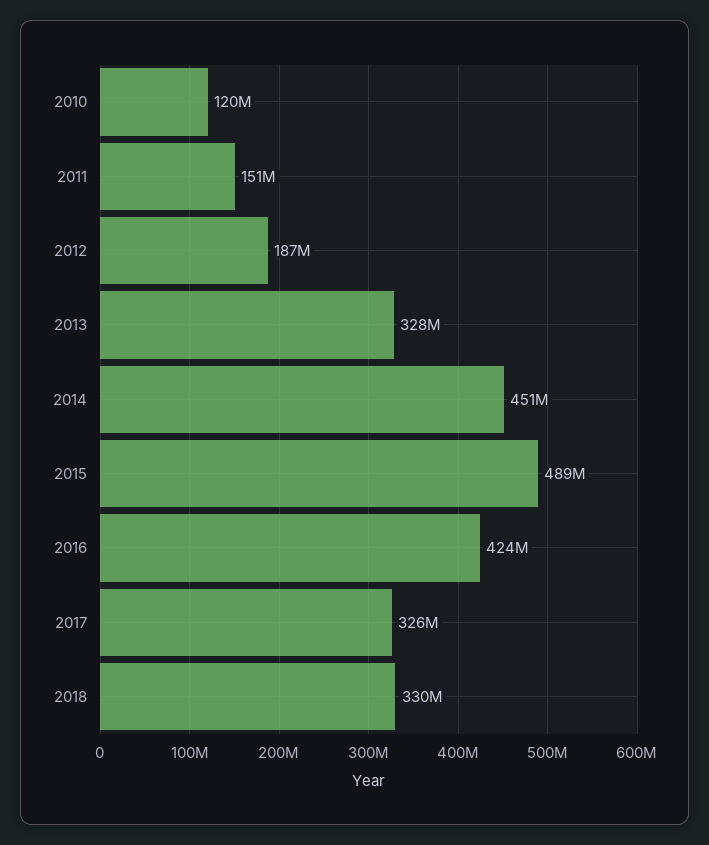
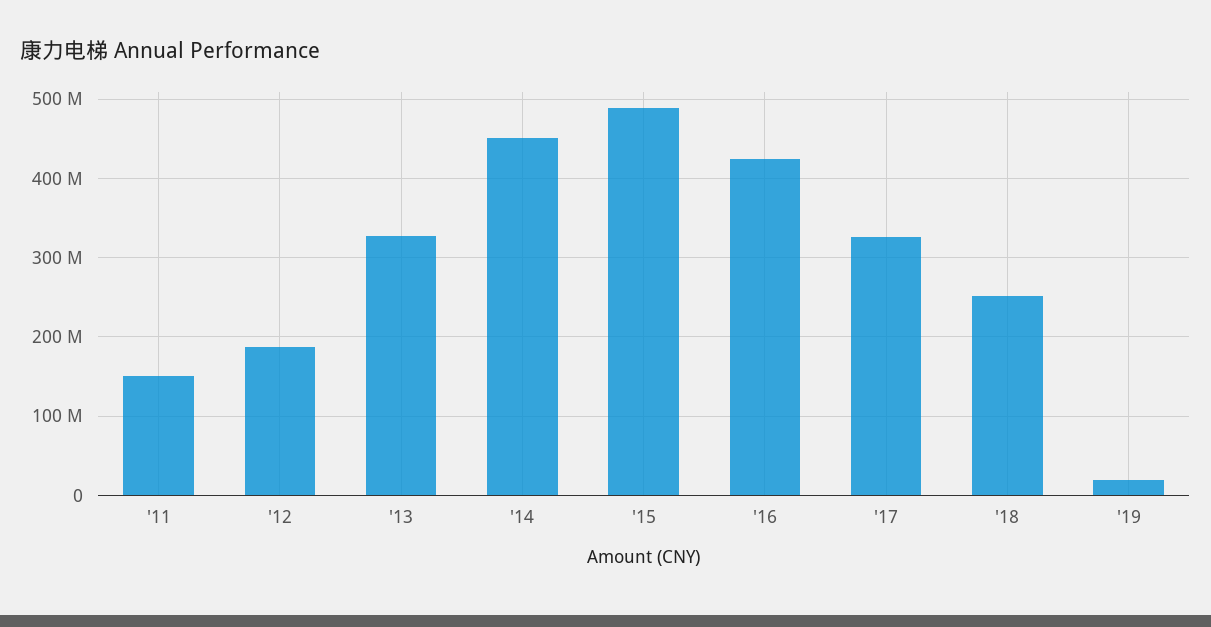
2010: 120000000 -> none
2018: 330000000 -> 250000000
'19: none -> 20000000

